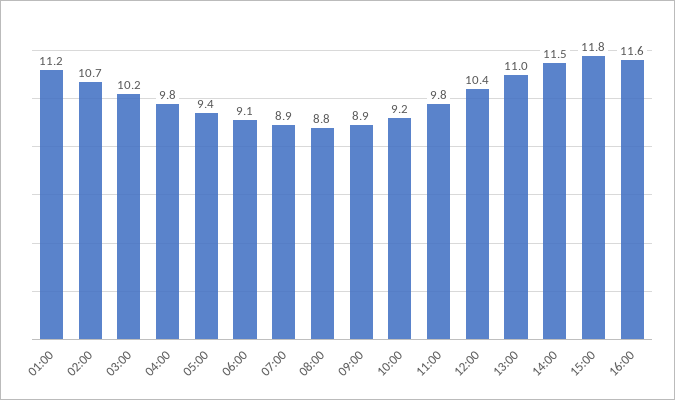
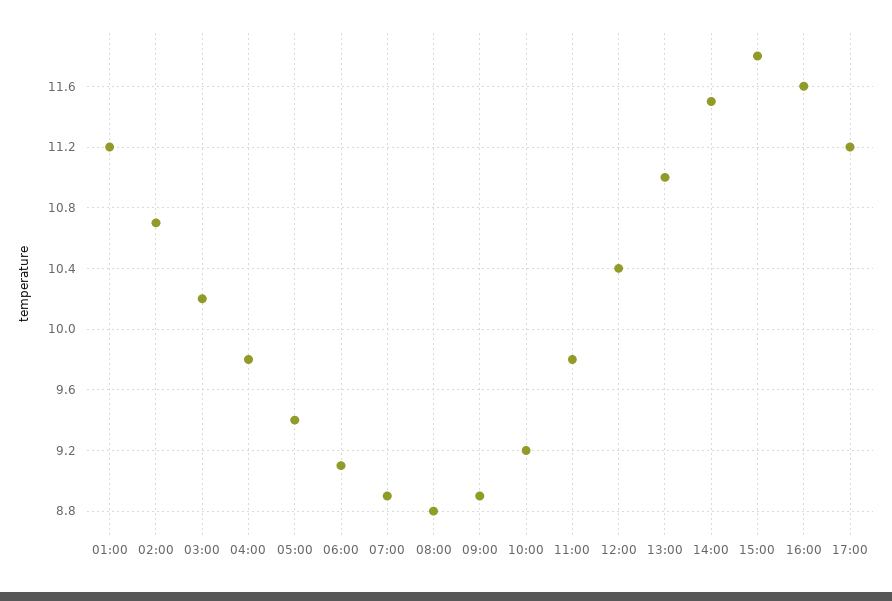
17:00: none -> 11.2

